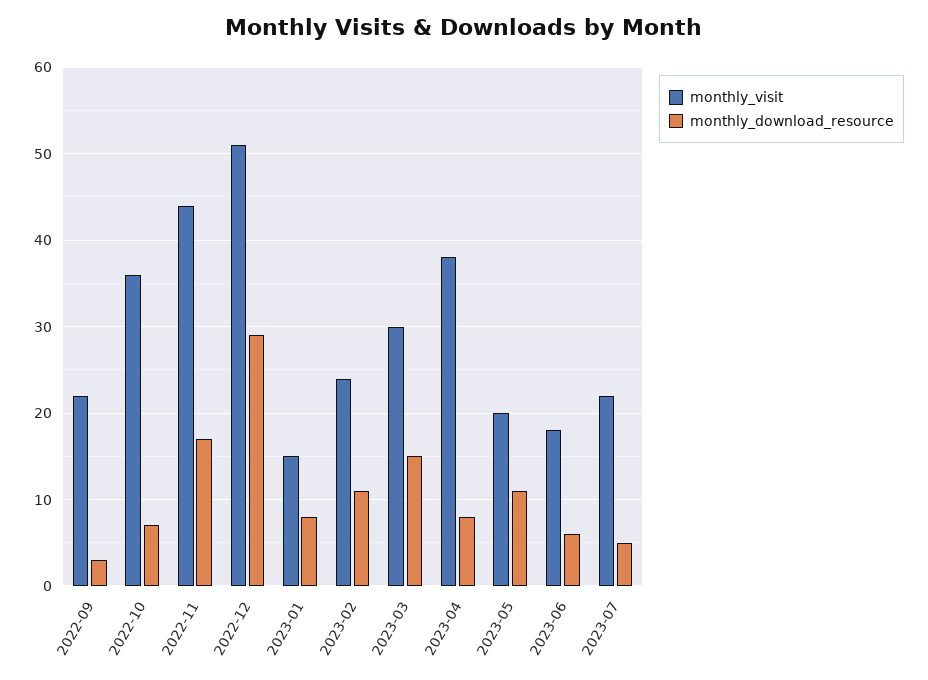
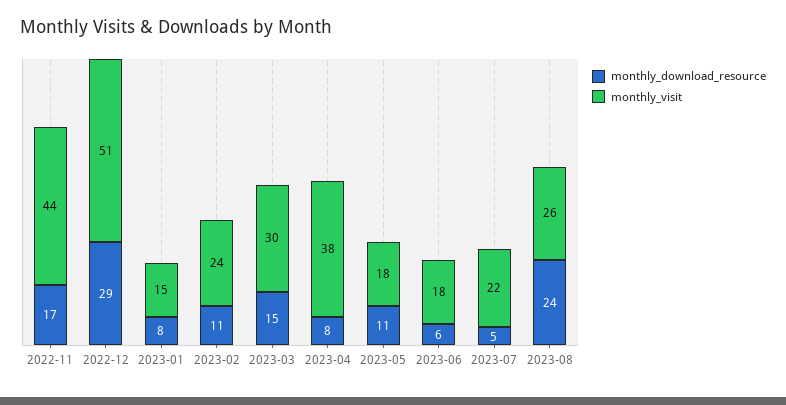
monthly_visit, 2022-09: 22 -> none
monthly_download_resource, 2022-09: 3 -> none
monthly_visit, 2022-10: 36 -> none
monthly_download_resource, 2022-10: 7 -> none
monthly_visit, 2023-05: 20 -> 18
monthly_download_resource, 2023-08: none -> 24
monthly_visit, 2023-08: none -> 26

